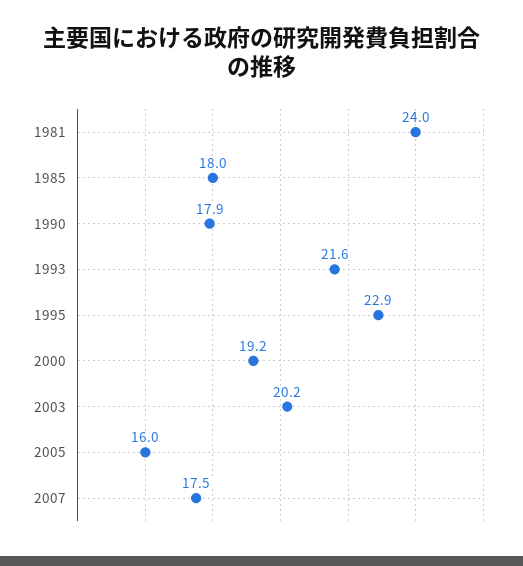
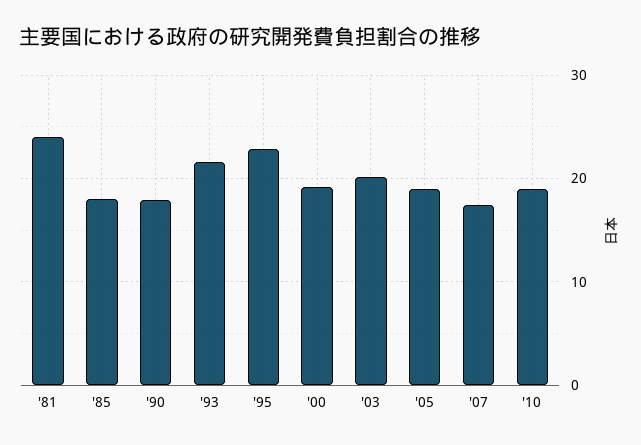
2005: 16 -> 19
'10: none -> 19

